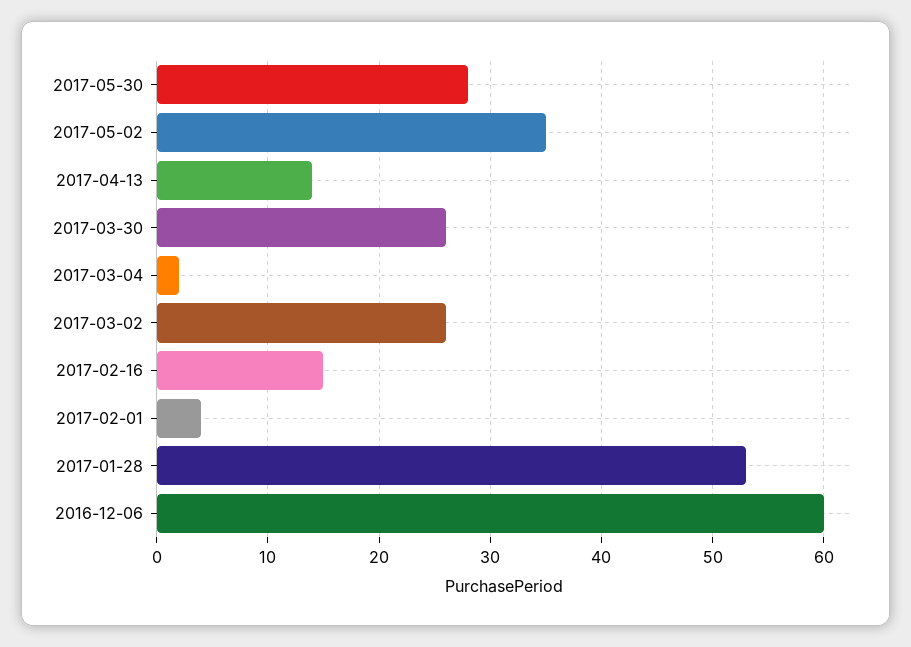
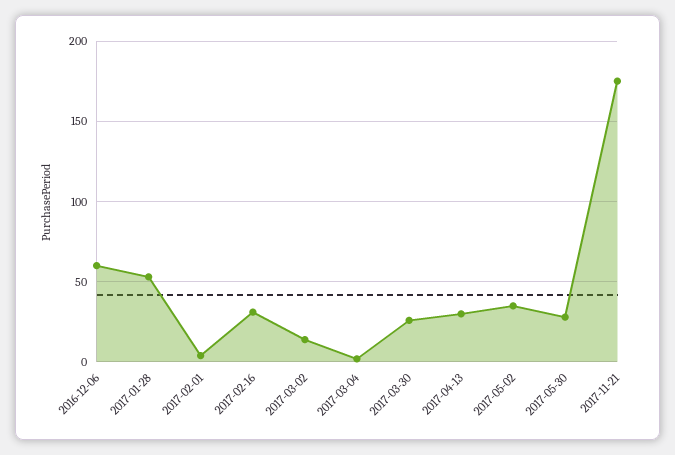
2017-04-13: 14 -> 30
2017-03-02: 26 -> 15
2017-02-16: 15 -> 30
2017-11-21: none -> 175

